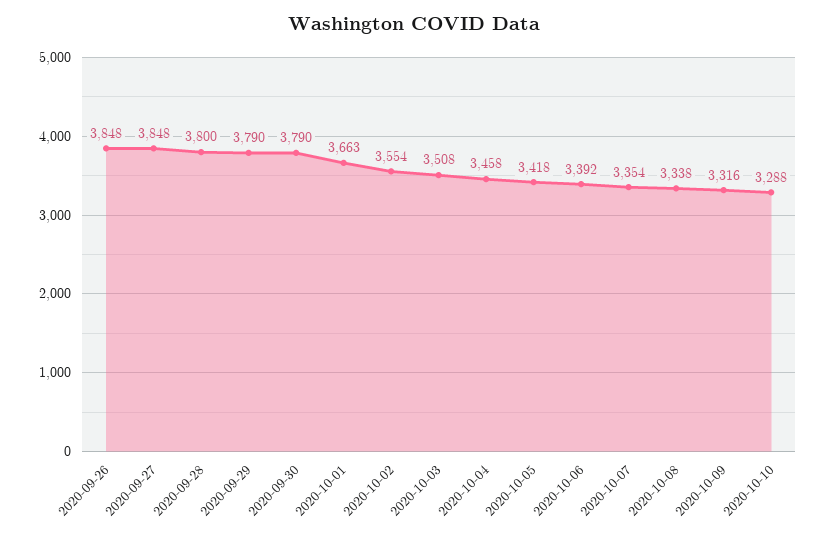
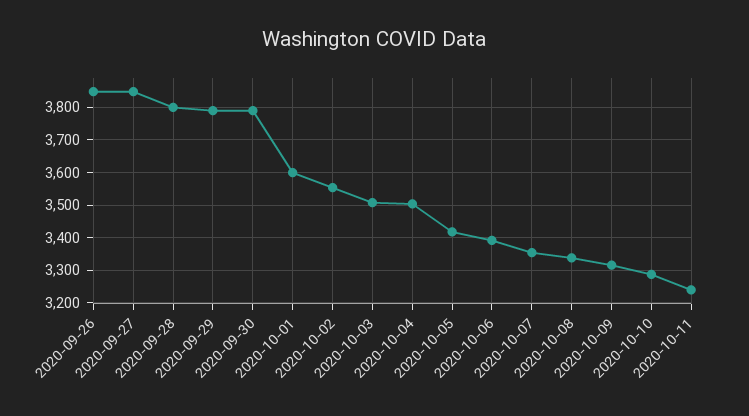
2020-10-01: 3663 -> 3600
2020-10-04: 3458 -> 3500
2020-10-11: none -> 3240

